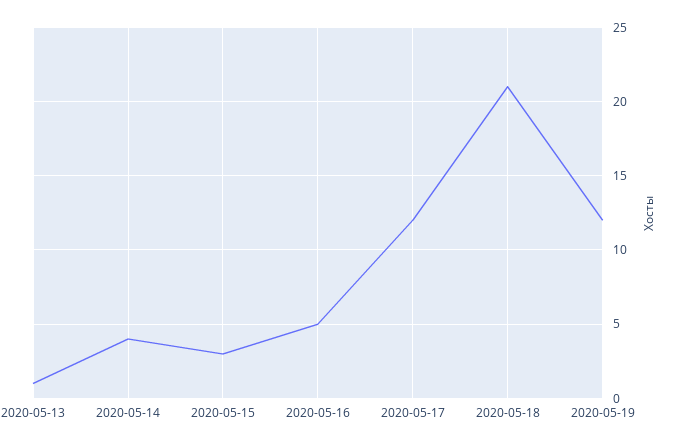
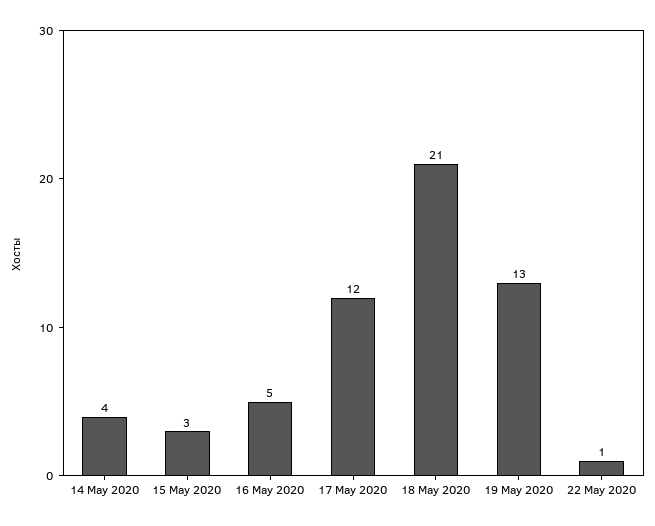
2020-05-13: 1 -> none
2020-05-19: 12 -> 13
22 May 2020: none -> 1

